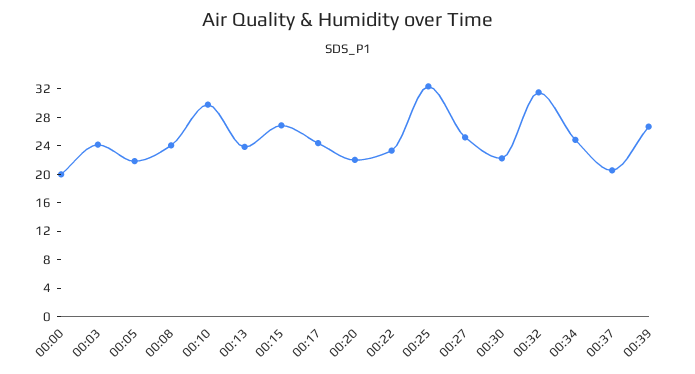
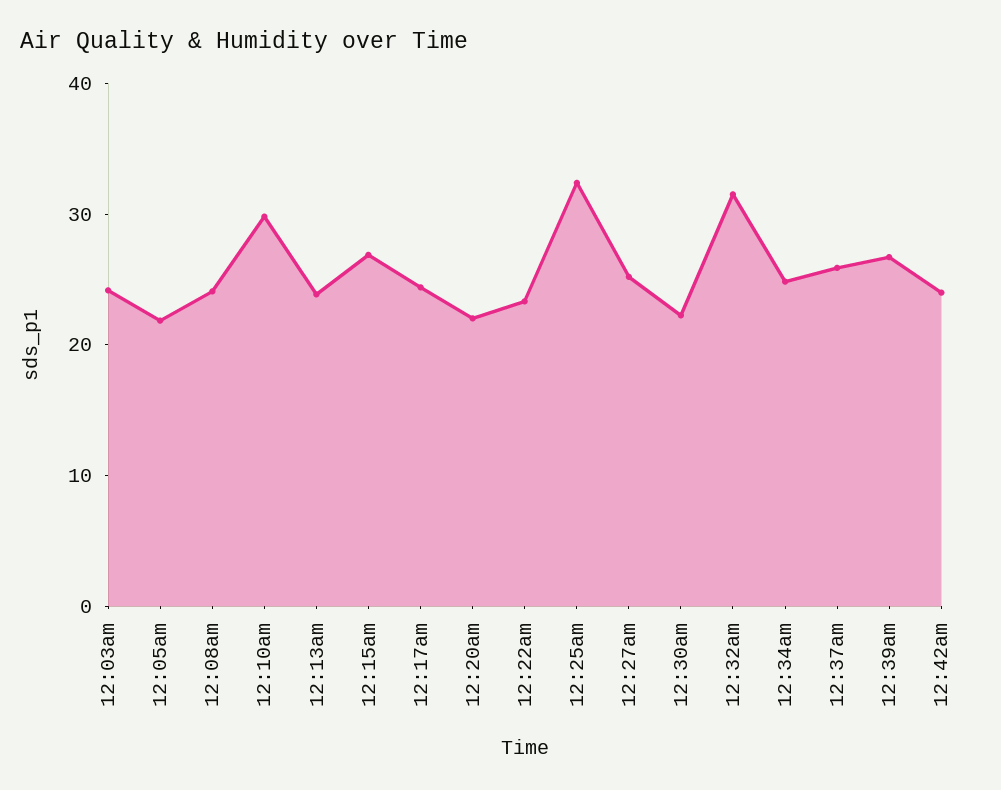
00:00: 20 -> none
00:37: 20 -> 26
12:42am: none -> 24

